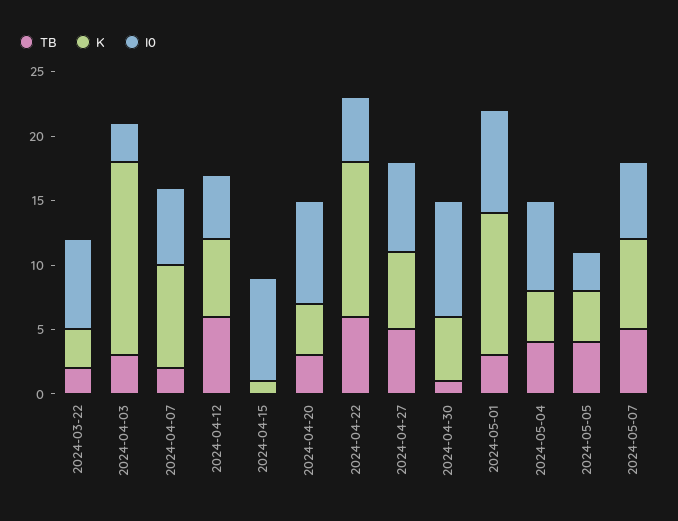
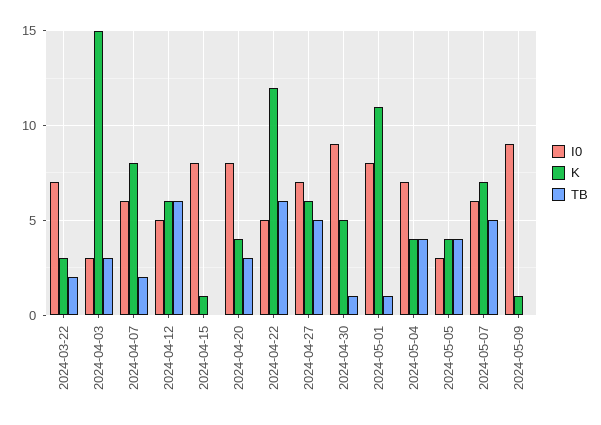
TB, 2024-05-01: 3 -> 1
I0, 2024-05-09: none -> 9
K, 2024-05-09: none -> 1
TB, 2024-05-09: none -> 0

